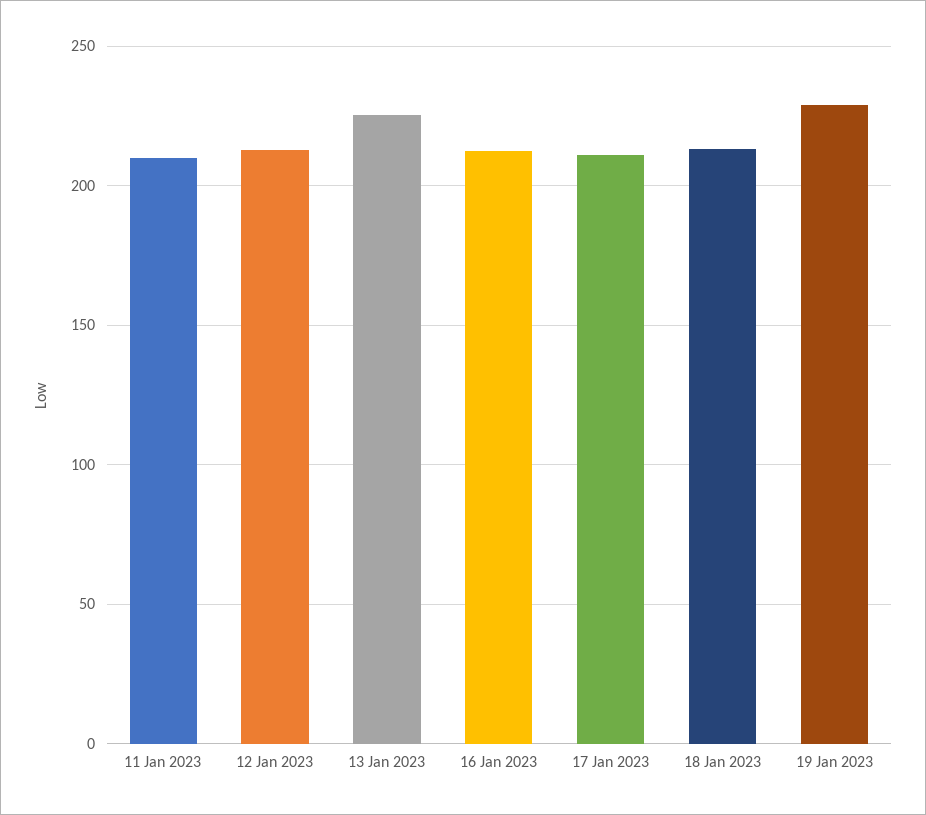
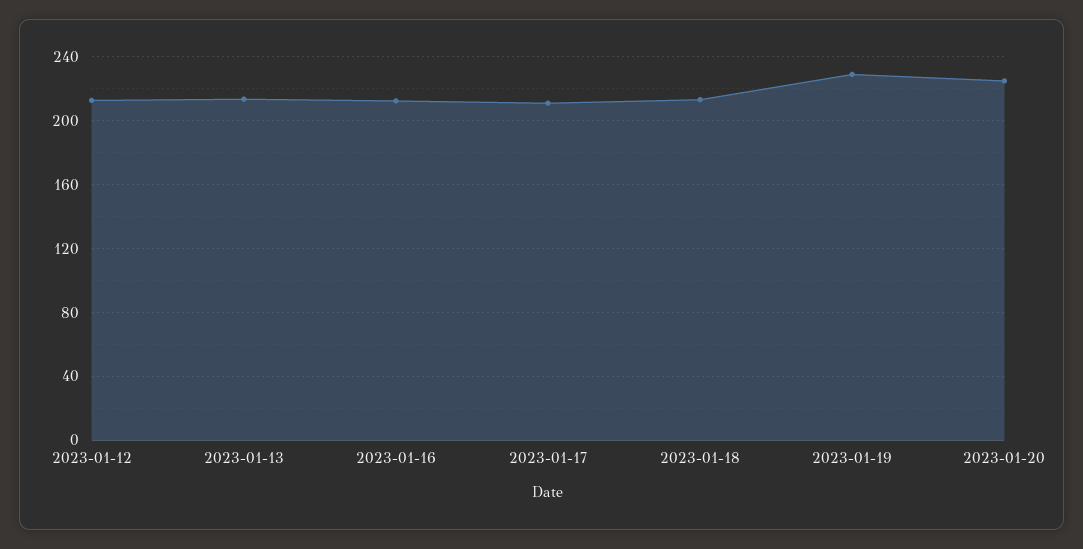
11 Jan 2023: 210 -> none
13 Jan 2023: 225 -> 215
2023-01-20: none -> 225

